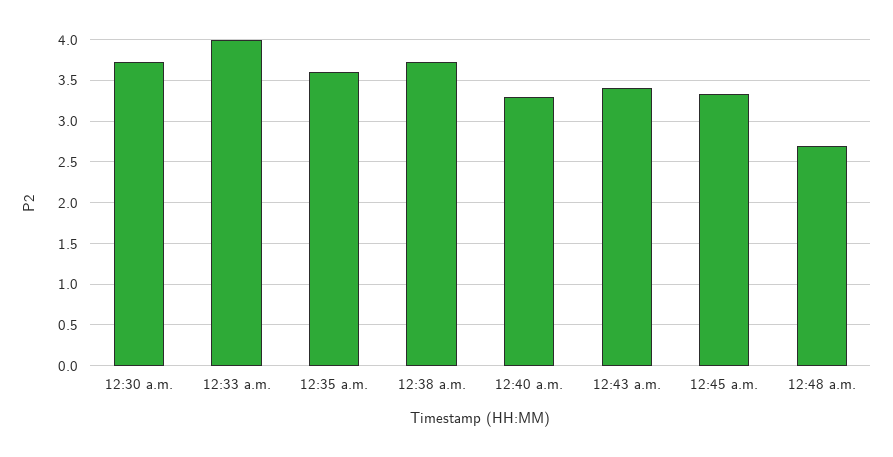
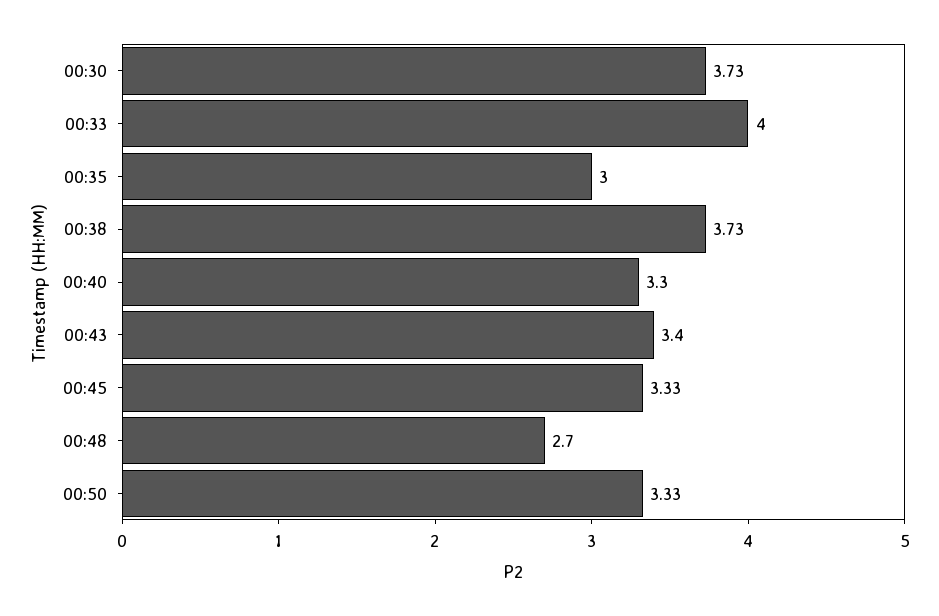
12:35 a.m.: 3.6 -> 3
00:50: none -> 3.33

